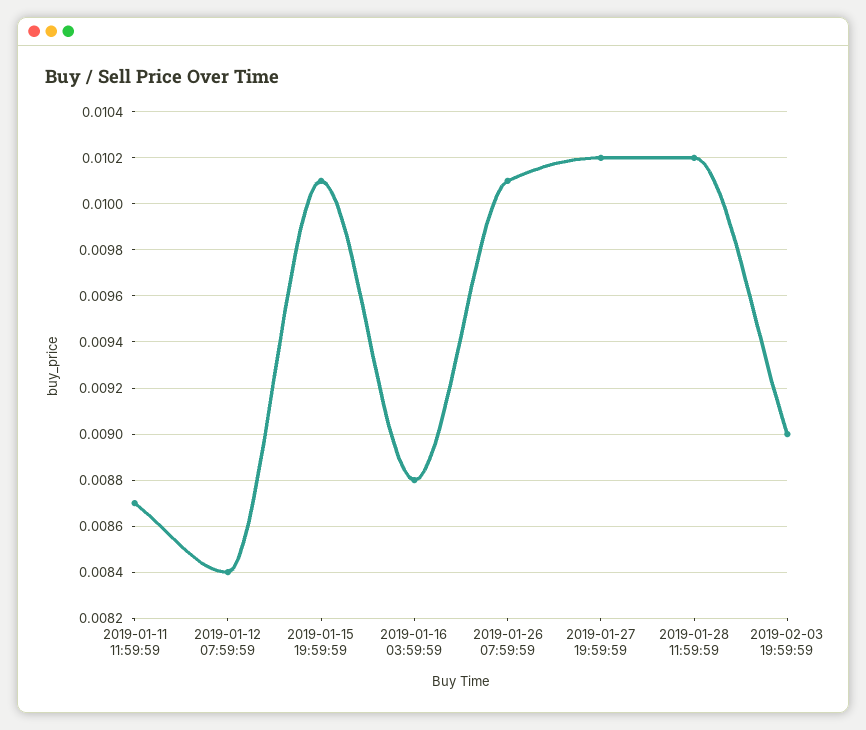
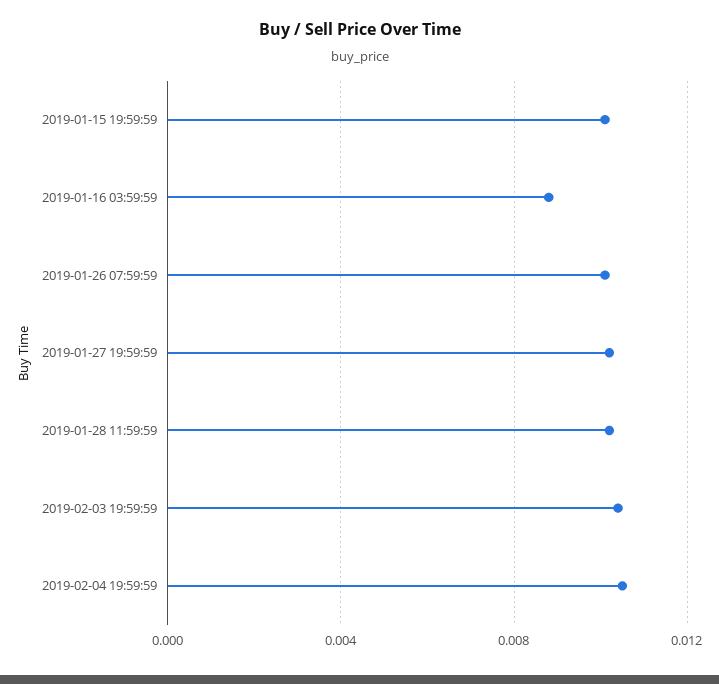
2019-01-11 11:59:59: 0.0087 -> none
2019-01-12 07:59:59: 0.0084 -> none
2019-02-03 19:59:59: 0.009 -> 0.0105
2019-02-04 19:59:59: none -> 0.0105

